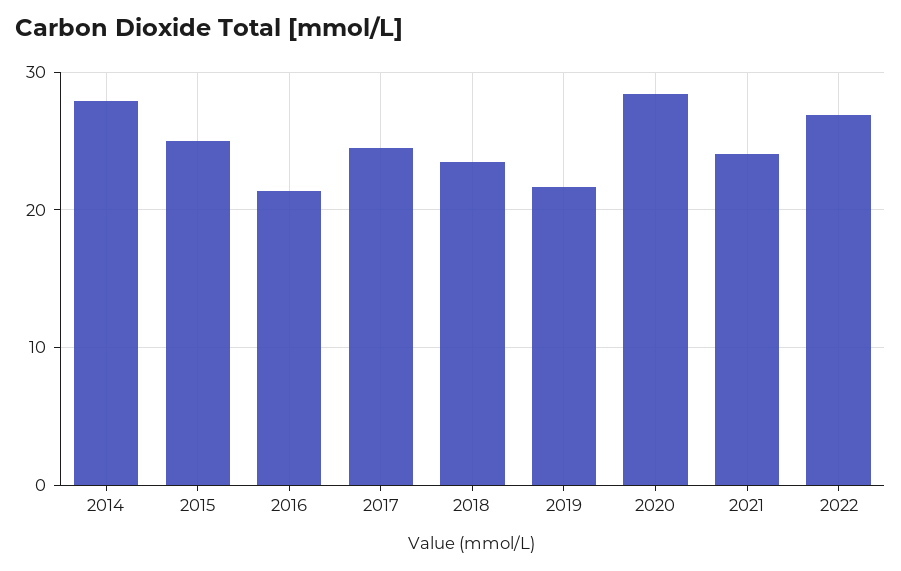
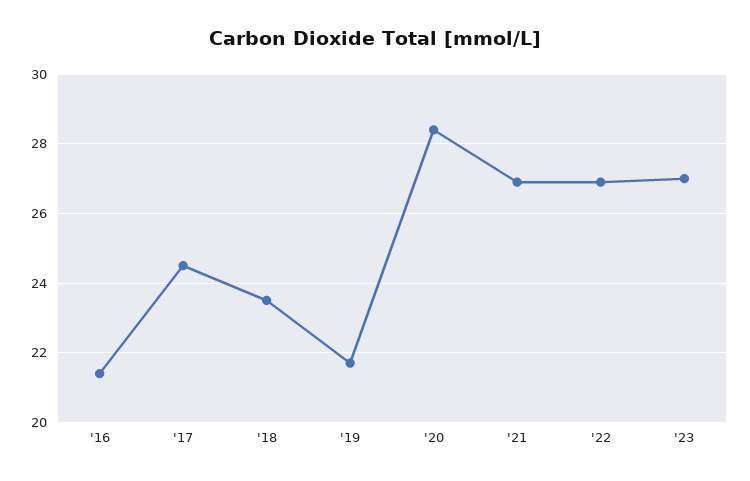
2014: 28 -> none
2015: 25 -> none
2021: 24 -> 27
'23: none -> 27

